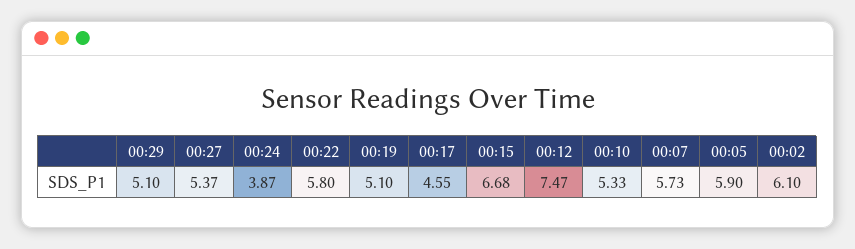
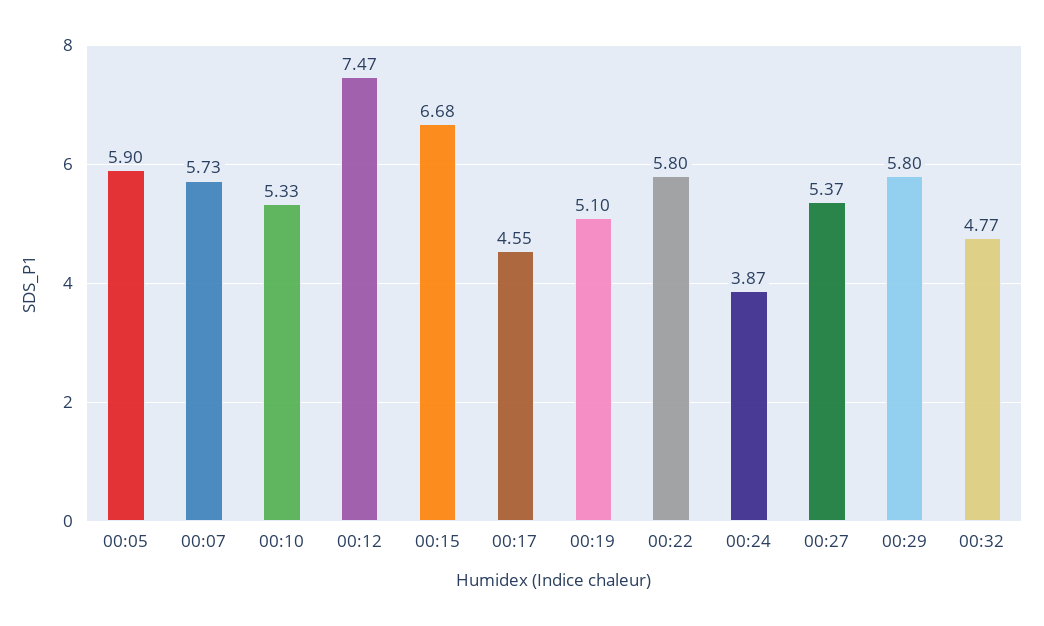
00:29: 5.1 -> 5.8
00:02: 6.1 -> none
00:32: none -> 4.77

